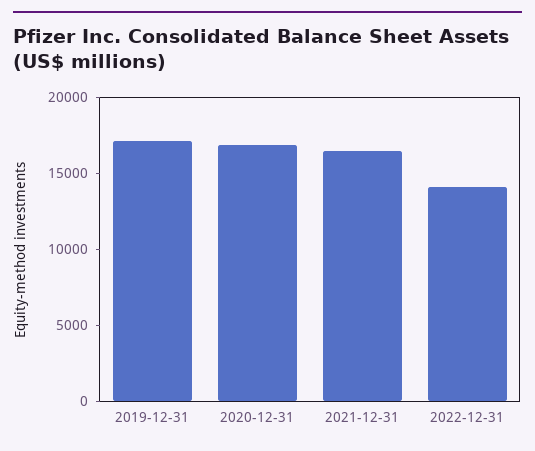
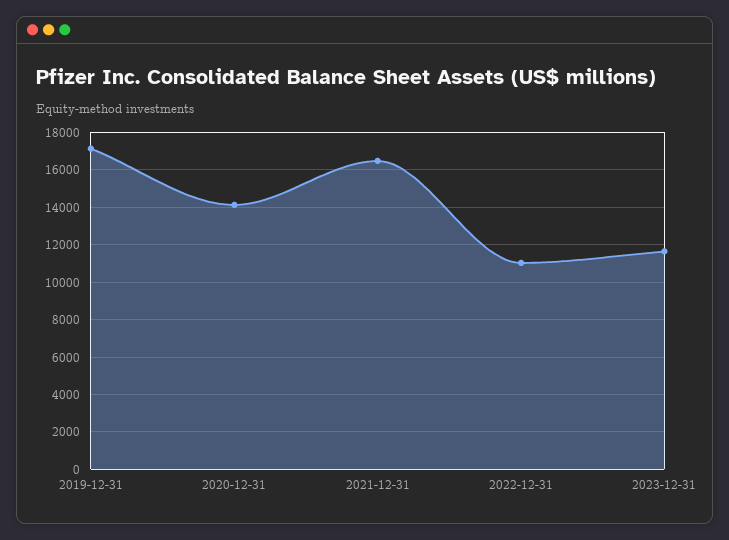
2020-12-31: 17000 -> 14000
2022-12-31: 14000 -> 11000
2023-12-31: none -> 11500

